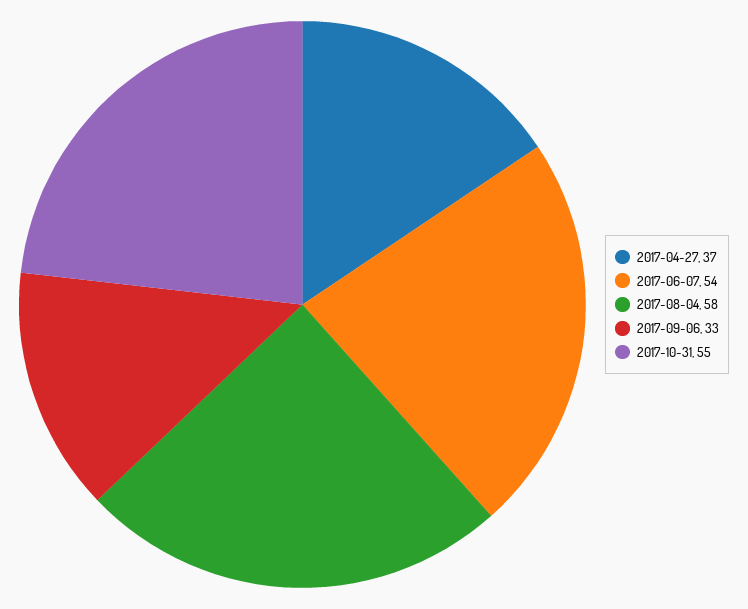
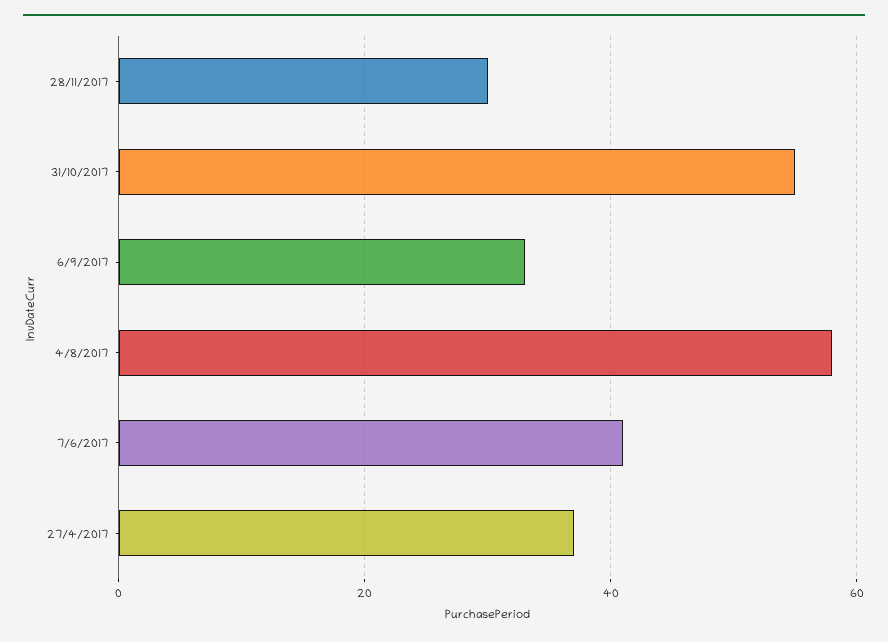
2017-06-07: 54 -> 40
28/11/2017: none -> 30

